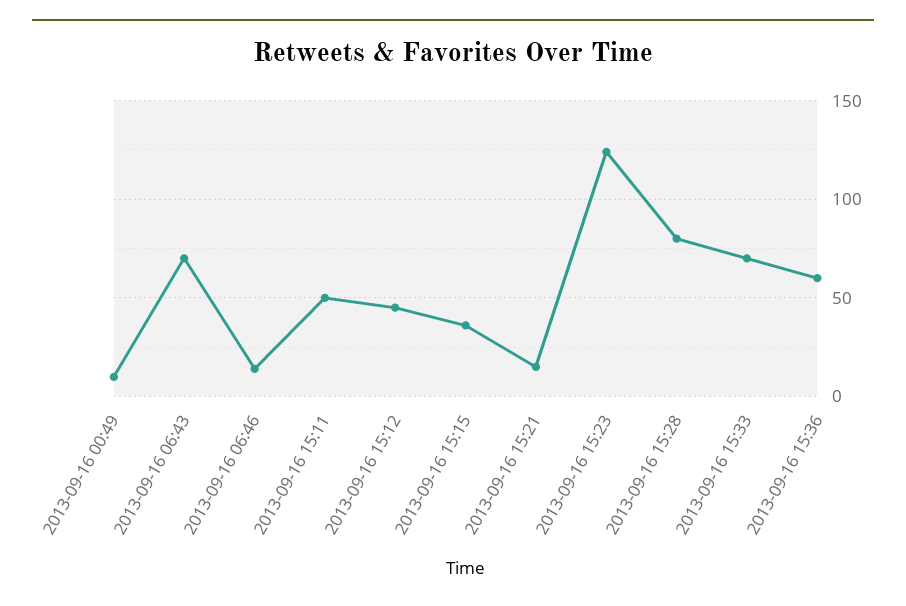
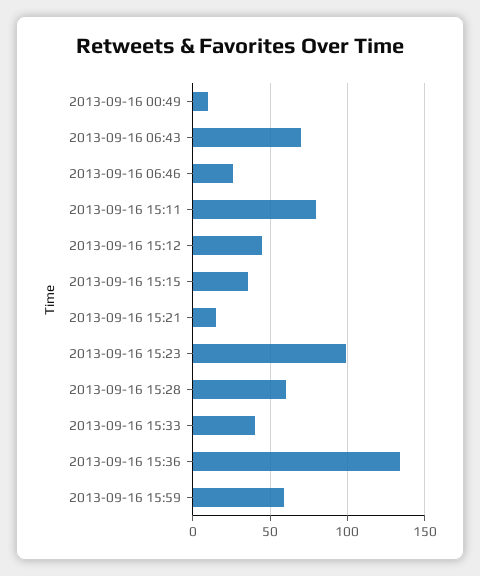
2013-09-16 06:46: 15 -> 25
2013-09-16 15:11: 50 -> 80
2013-09-16 15:23: 125 -> 100
2013-09-16 15:28: 80 -> 60
2013-09-16 15:33: 70 -> 40
2013-09-16 15:36: 60 -> 135
2013-09-16 15:59: none -> 60

